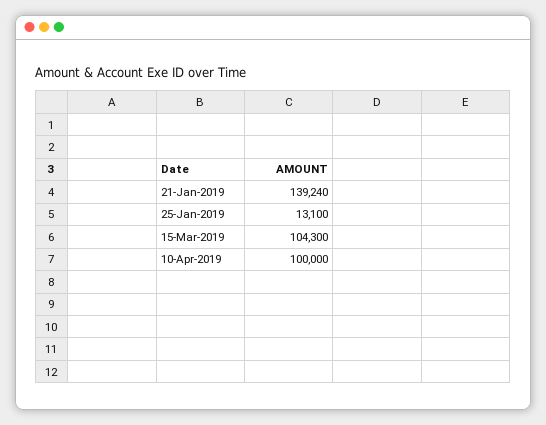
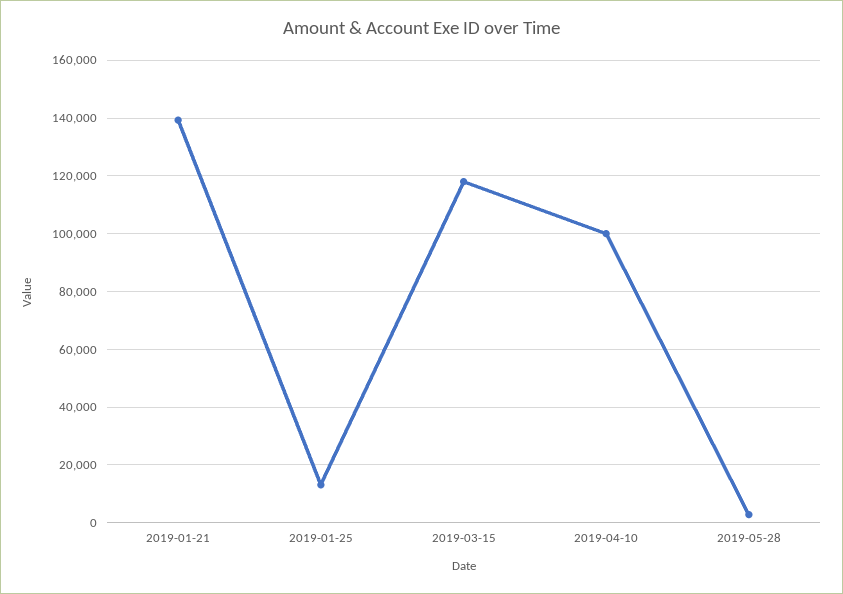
15-Mar-2019: 104300 -> 117500
2019-05-28: none -> 2500

